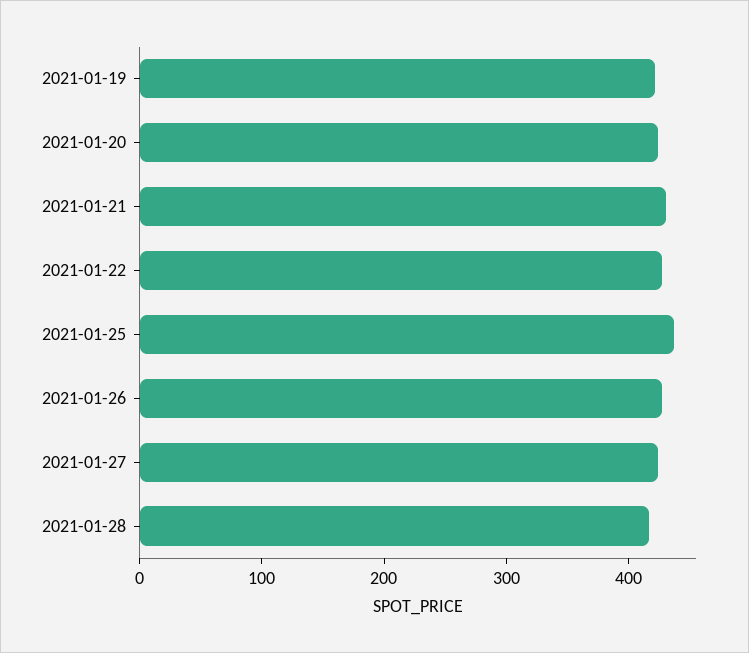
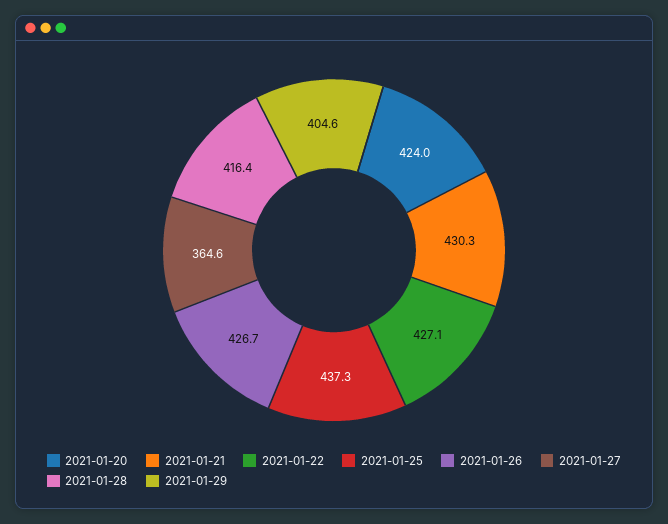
2021-01-19: 420 -> none
2021-01-27: 420 -> 364.6
2021-01-29: none -> 404.6

